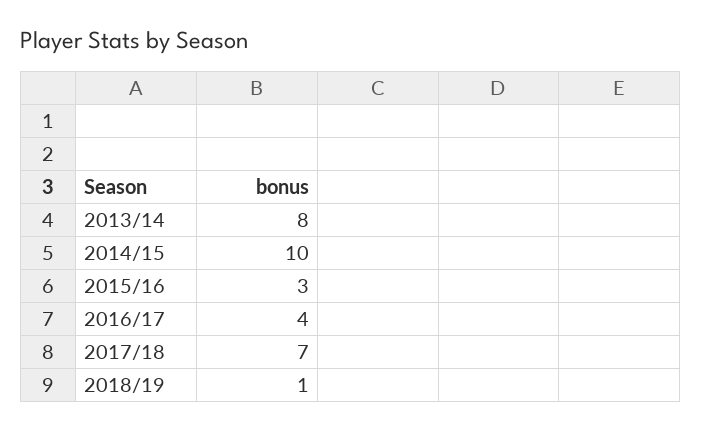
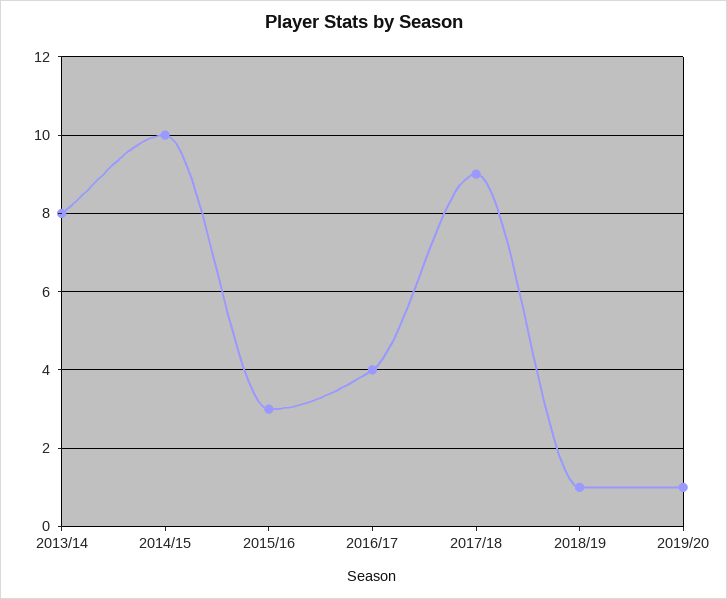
2017/18: 7 -> 9
2019/20: none -> 1

